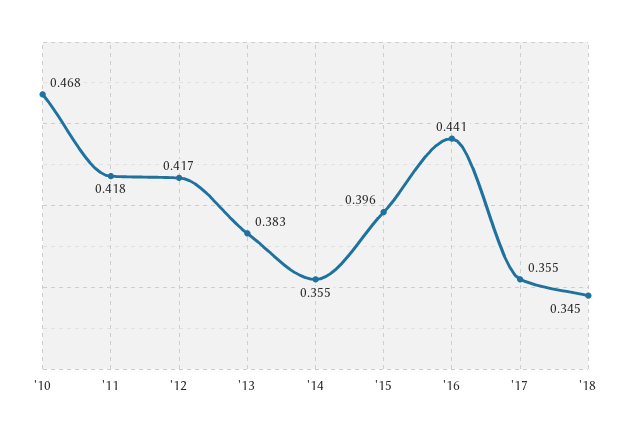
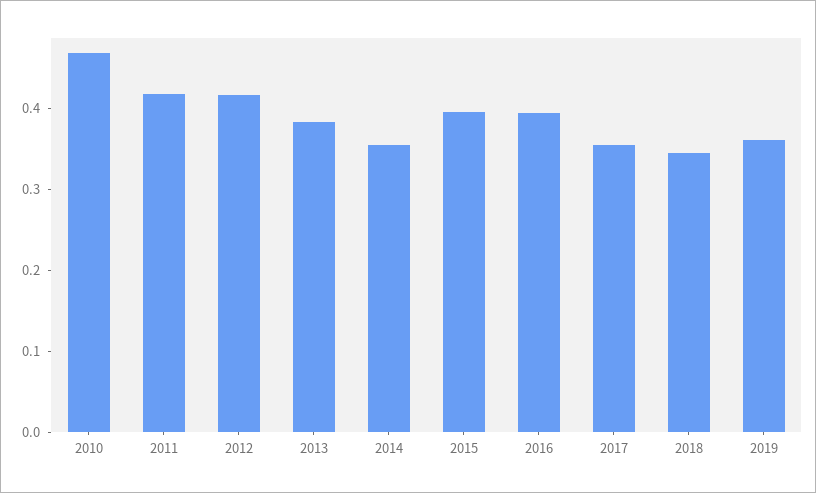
'16: 0.441 -> 0.4
2019: none -> 0.36

